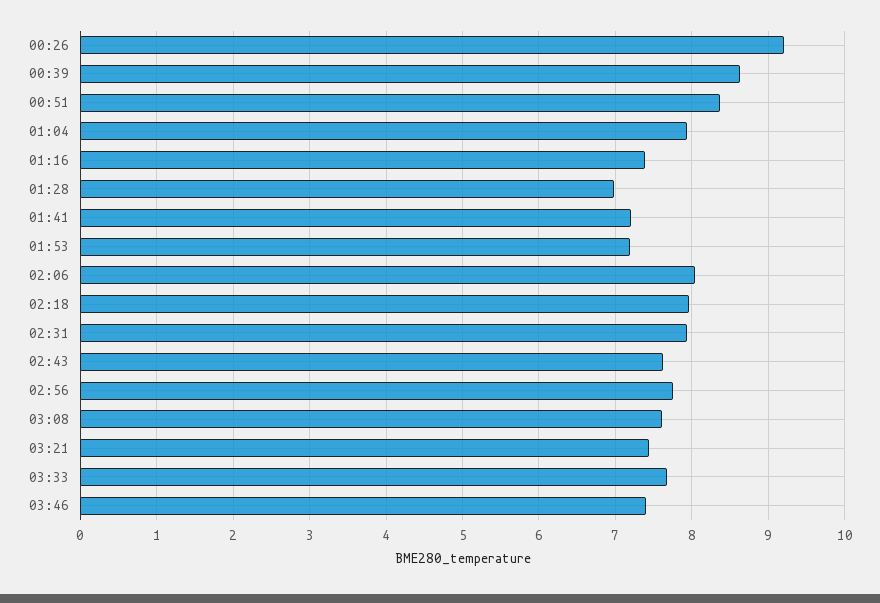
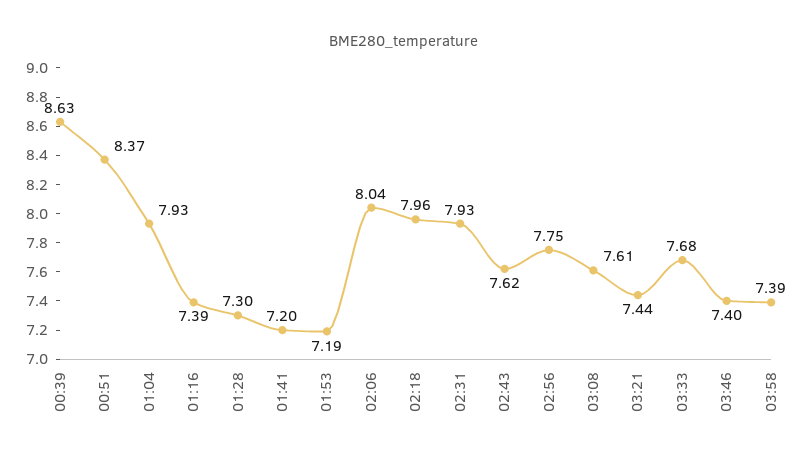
00:26: 9.2 -> none
01:28: 7 -> 7.3
03:58: none -> 7.39

